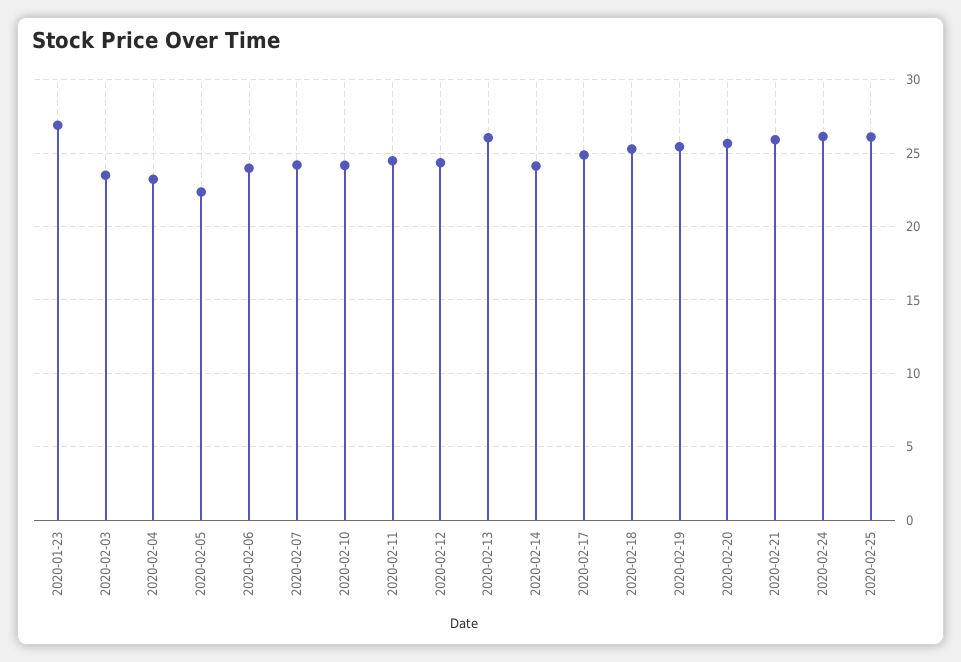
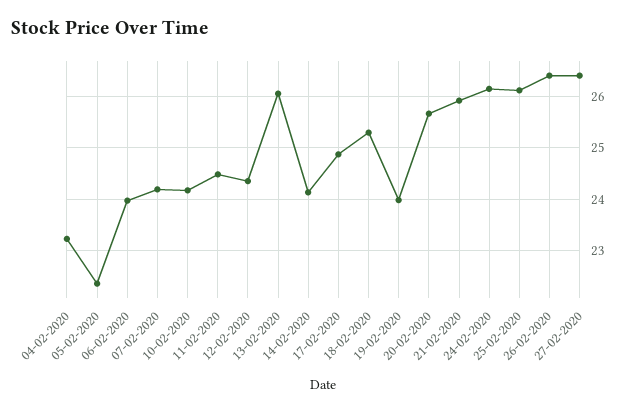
2020-01-23: 27 -> none
2020-02-03: 23.5 -> none
2020-02-19: 25.5 -> 24
26-02-2020: none -> 26.4
27-02-2020: none -> 26.4

